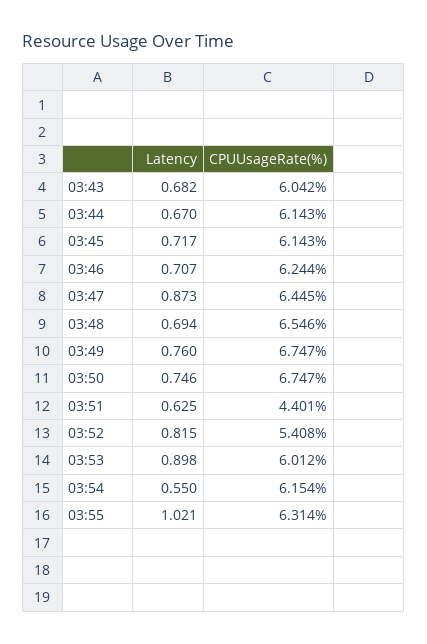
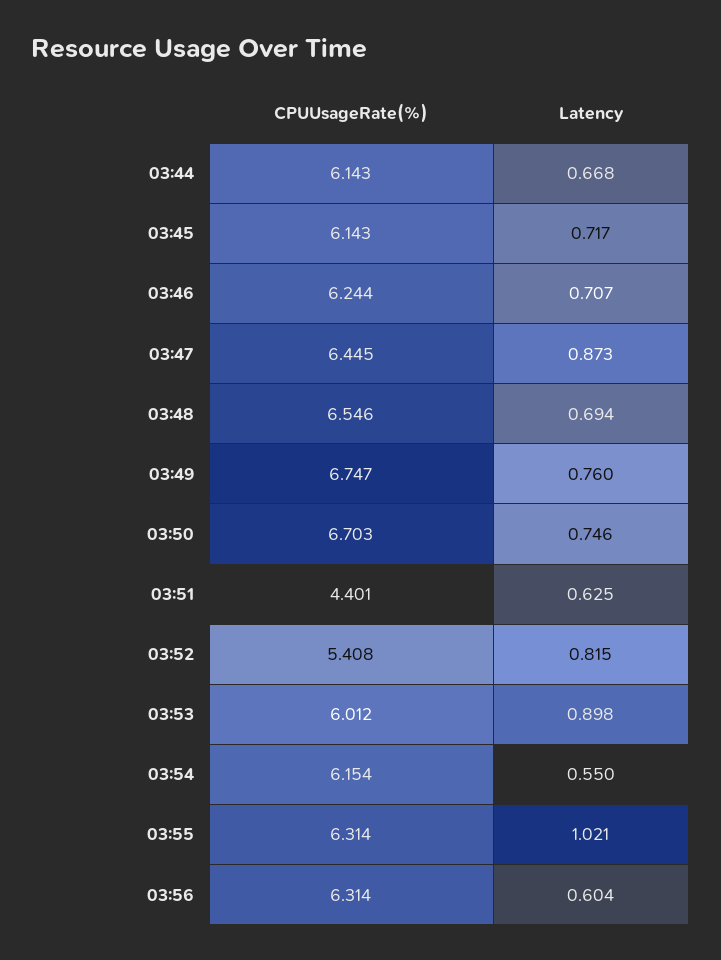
Latency, 03:43: 0.682 -> none
CPUUsageRate(%), 03:43: 6.042 -> none
Latency, 03:44: 0.67 -> 0.668
CPUUsageRate(%), 03:50: 6.747 -> 6.703
CPUUsageRate(%), 03:56: none -> 6.314
Latency, 03:56: none -> 0.604

